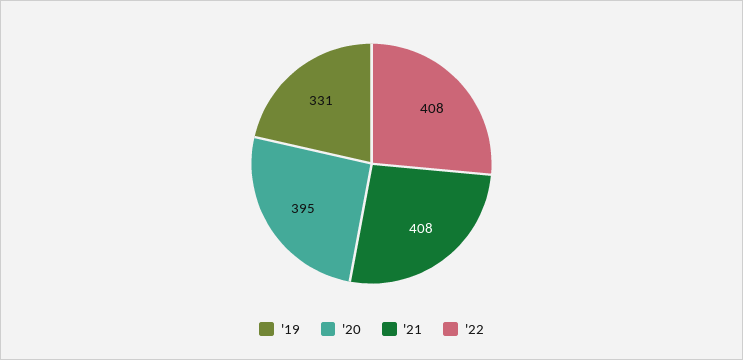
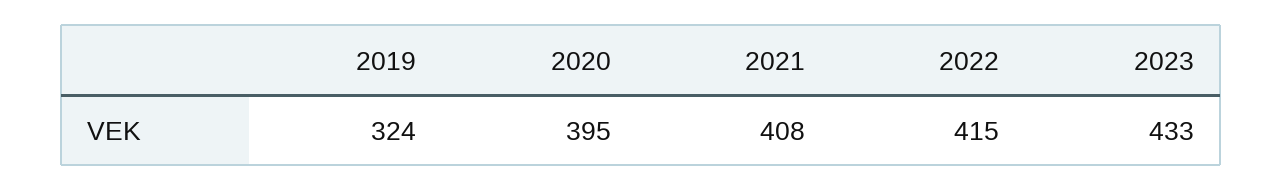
'19: 331 -> 324
'22: 408 -> 415
2023: none -> 433

